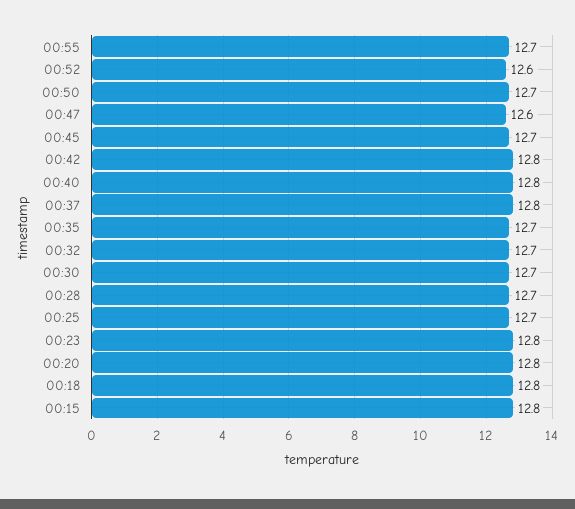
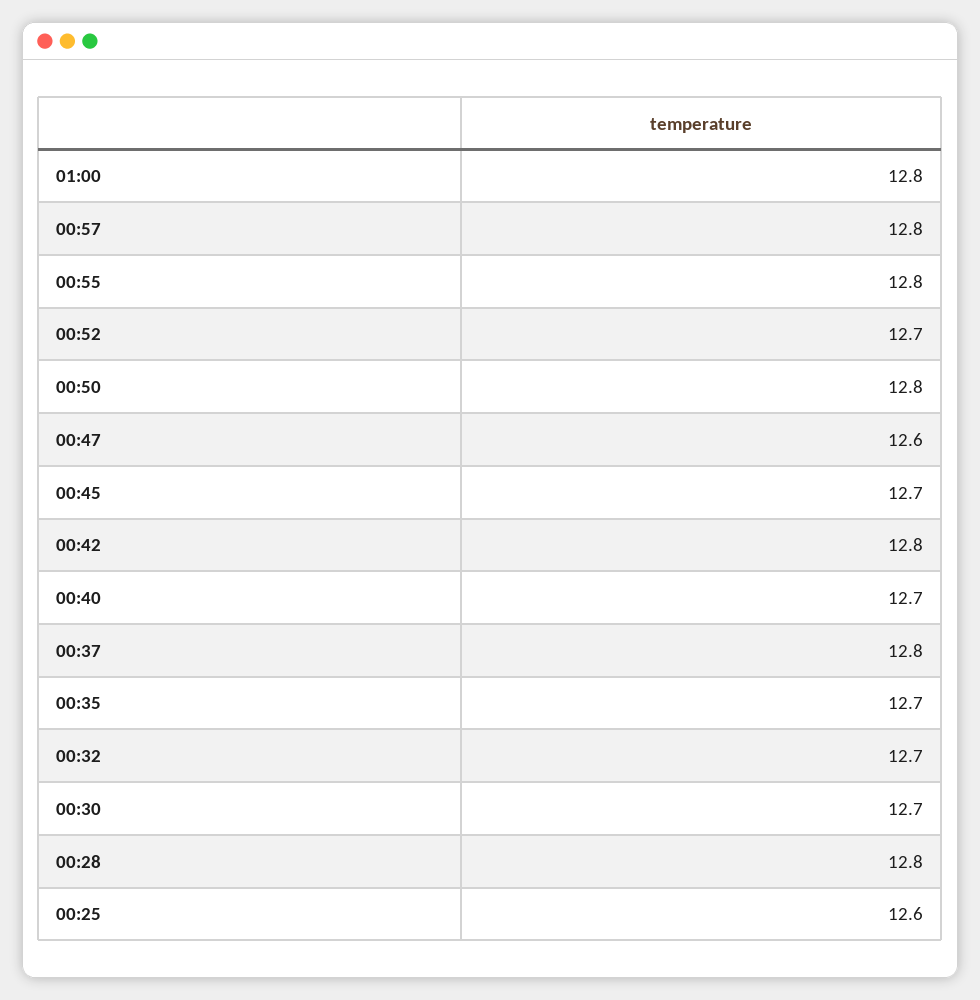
00:55: 12.7 -> 12.8
00:52: 12.6 -> 12.7
00:50: 12.7 -> 12.8
00:40: 12.8 -> 12.7
00:28: 12.7 -> 12.8
00:25: 12.7 -> 12.6
00:23: 12.8 -> none
00:20: 12.8 -> none
00:18: 12.8 -> none
00:15: 12.8 -> none
01:00: none -> 12.8
00:57: none -> 12.8

